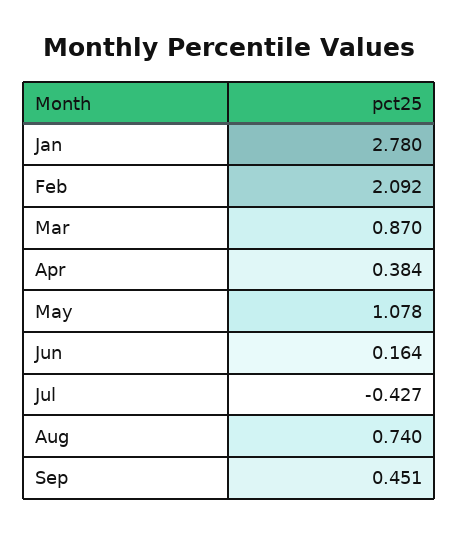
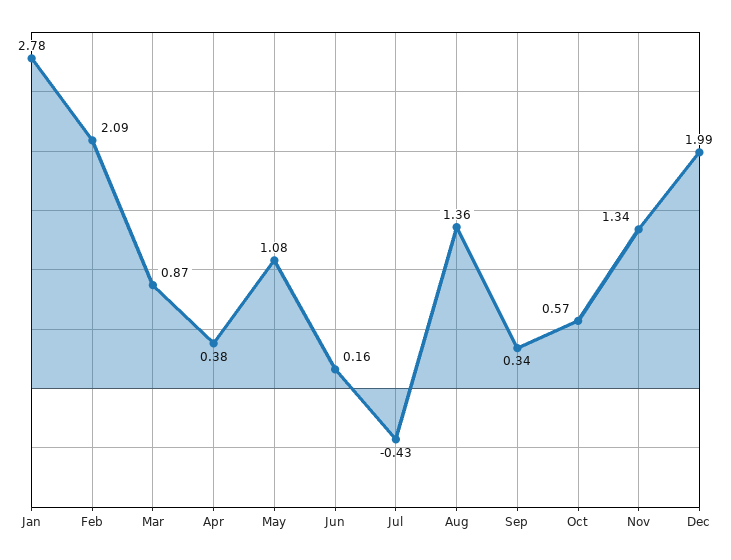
Aug: 0.74 -> 1.36
Sep: 0.451 -> 0.34
Oct: none -> 0.57
Nov: none -> 1.34
Dec: none -> 1.99

